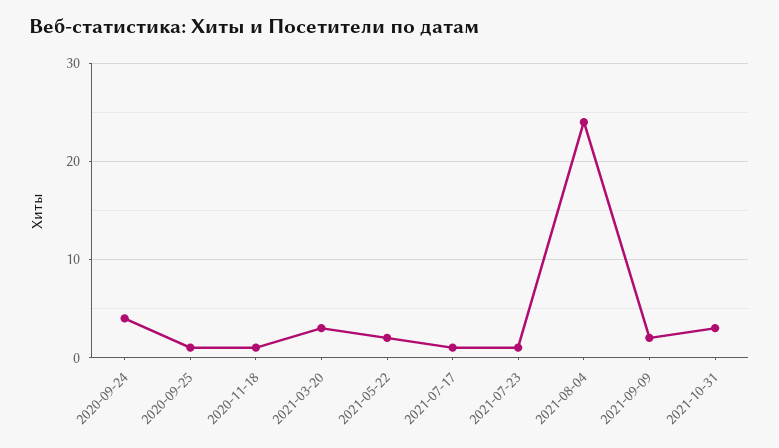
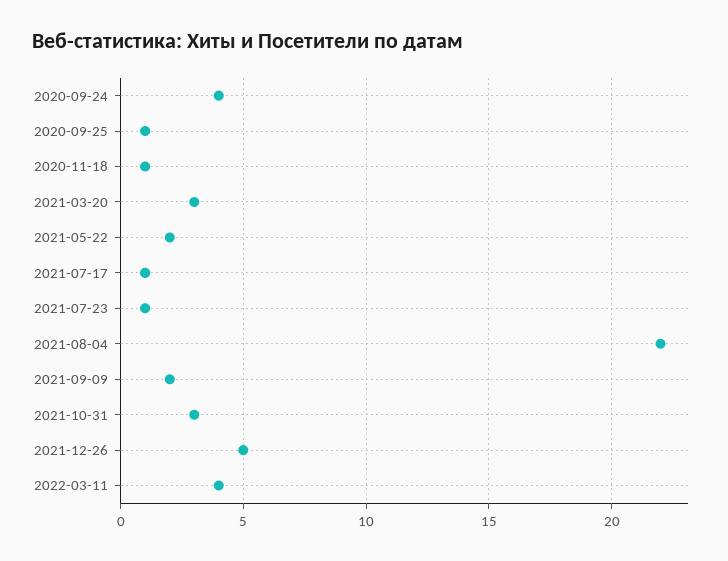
2021-08-04: 24 -> 22
2021-12-26: none -> 5
2022-03-11: none -> 4

